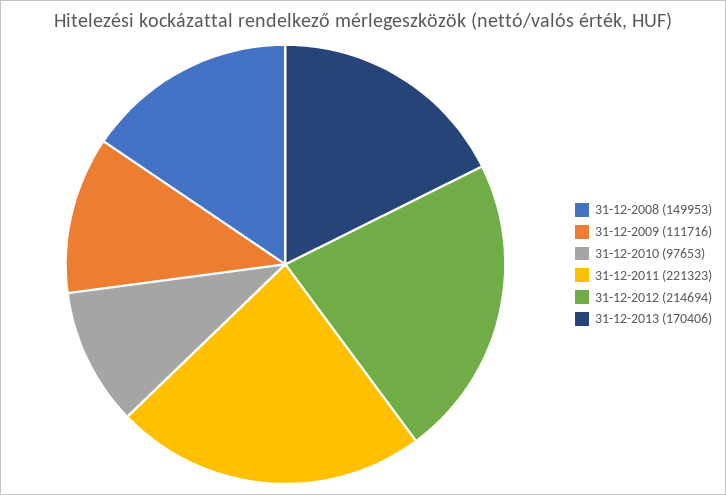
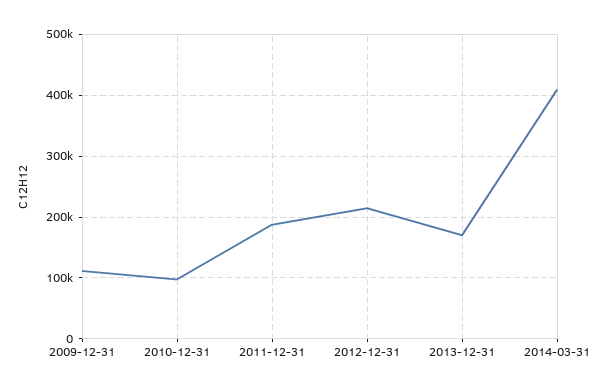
31-12-2008: 149953 -> none
31-12-2011: 221323 -> 190000
2014-03-31: none -> 410000

